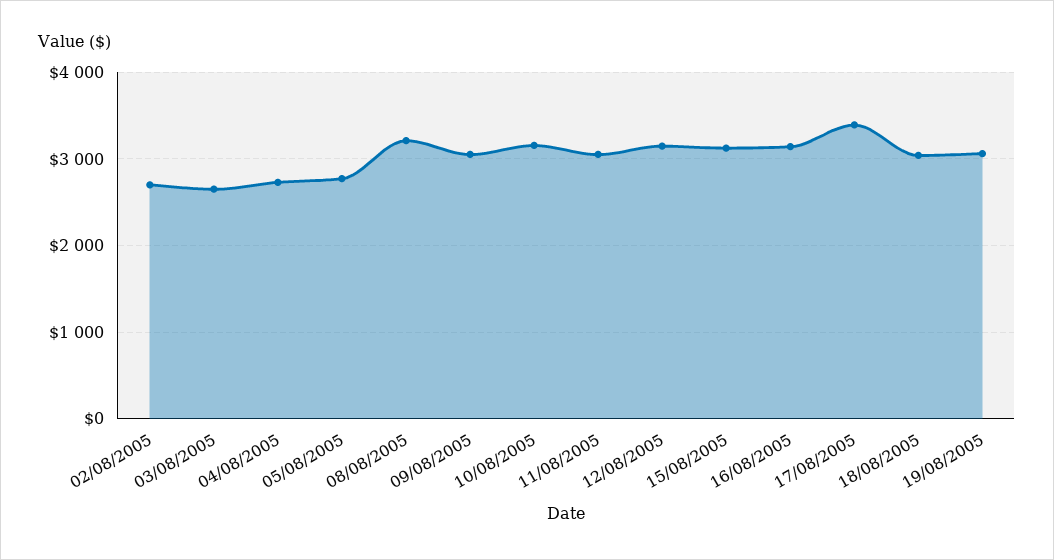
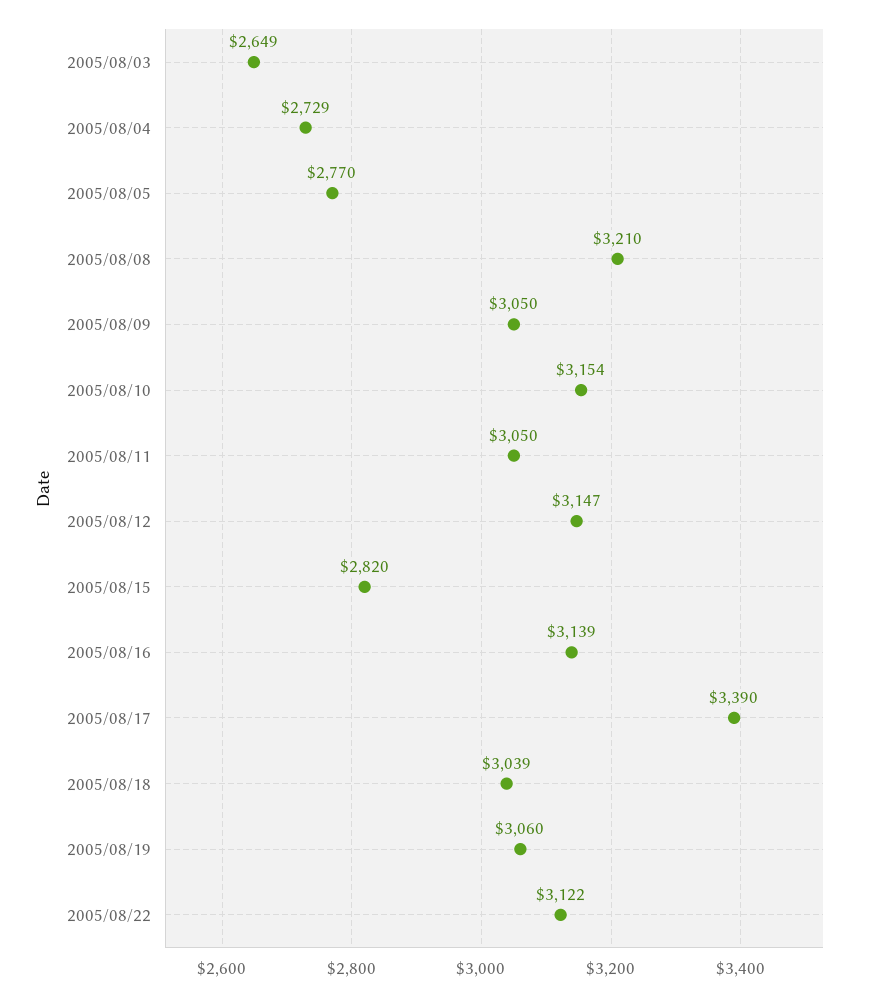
02/08/2005: 2700 -> none
15/08/2005: 3100 -> 2820
2005/08/22: none -> 3122

